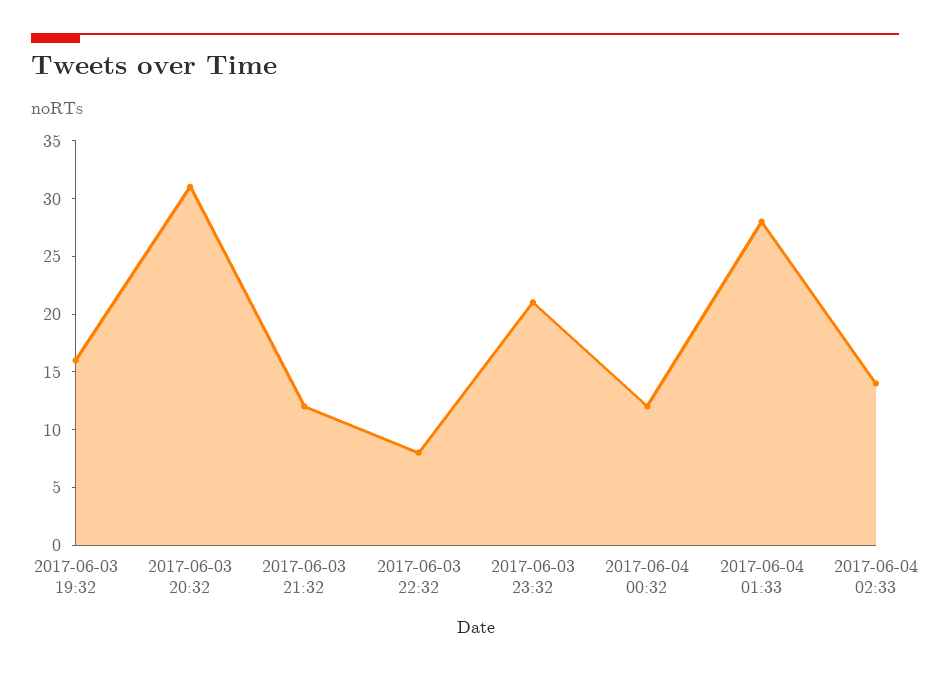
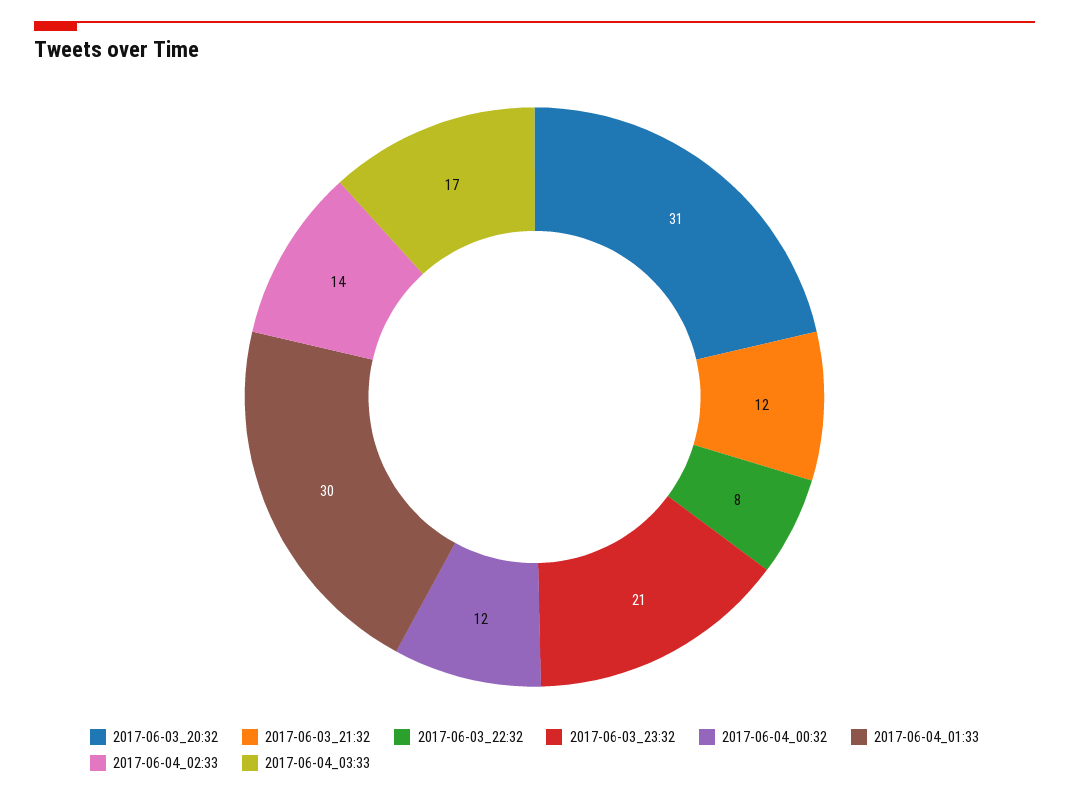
2017-06-03 19:32: 16 -> none
2017-06-04 01:33: 28 -> 30
2017-06-04_03:33: none -> 17

